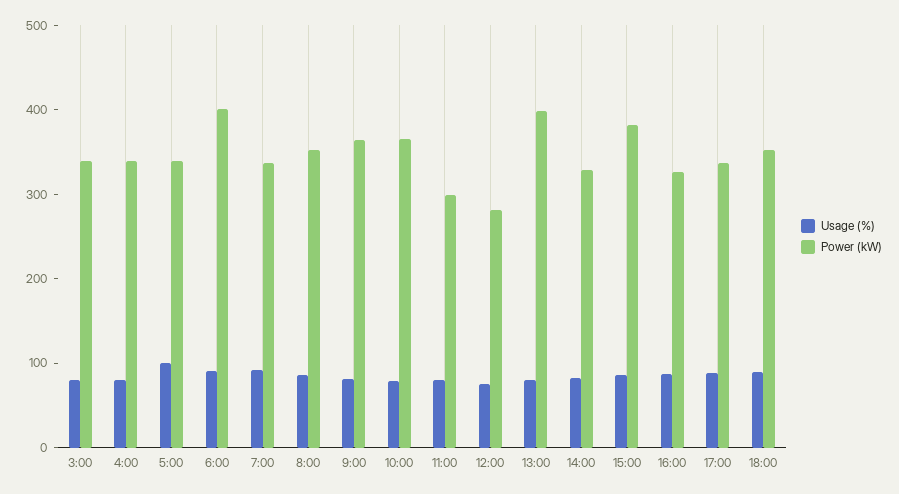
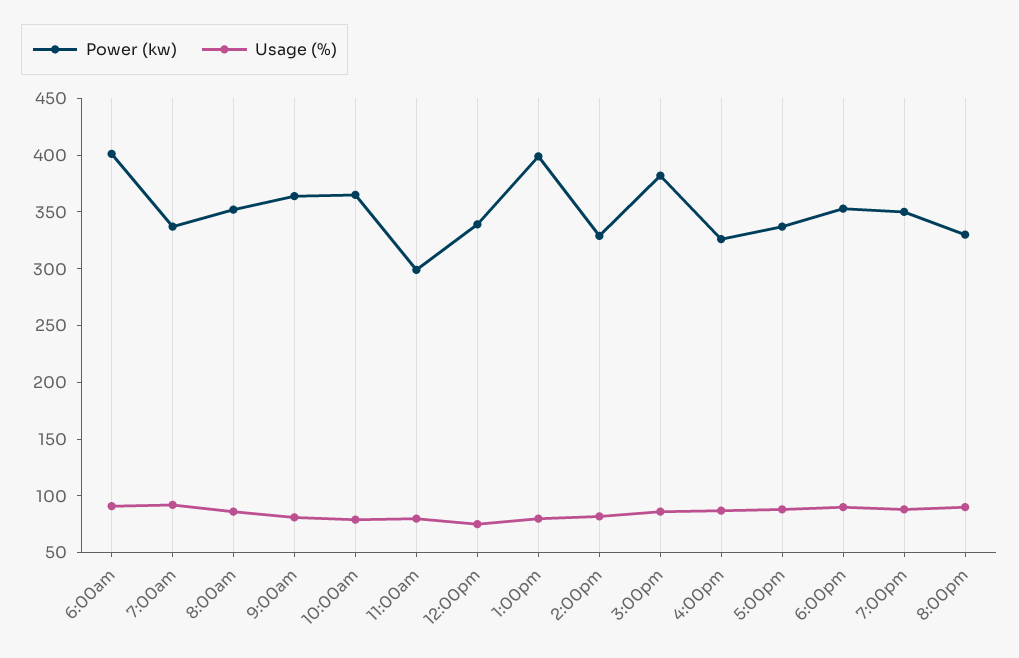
Usage (%), 3:00: 80 -> none
Power (kW), 3:00: 340 -> none
Usage (%), 4:00: 80 -> none
Power (kW), 4:00: 340 -> none
Usage (%), 5:00: 100 -> none
Power (kW), 5:00: 340 -> none
Power (kW), 12:00: 280 -> 340
Power (kW), 7:00pm: none -> 350
Usage (%), 7:00pm: none -> 90
Power (kW), 8:00pm: none -> 330
Usage (%), 8:00pm: none -> 90

